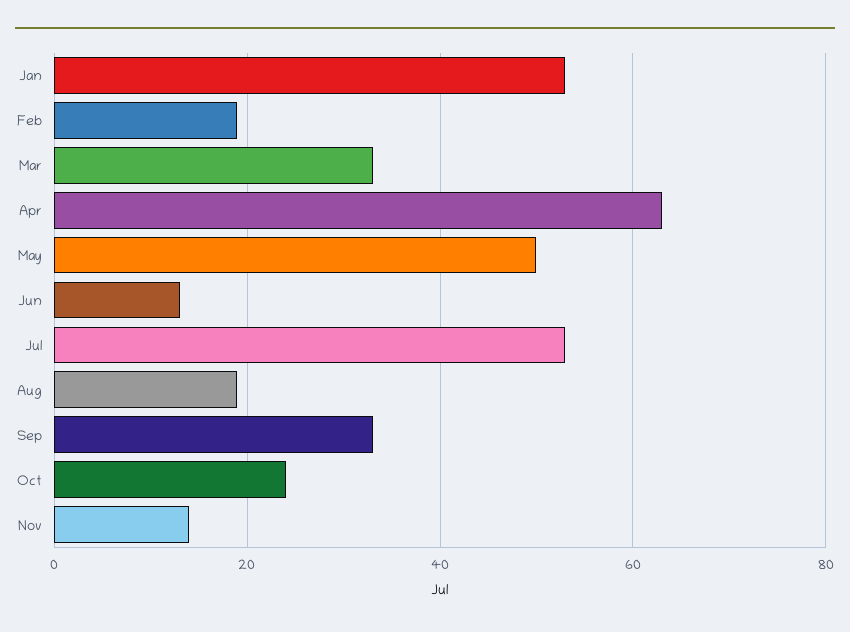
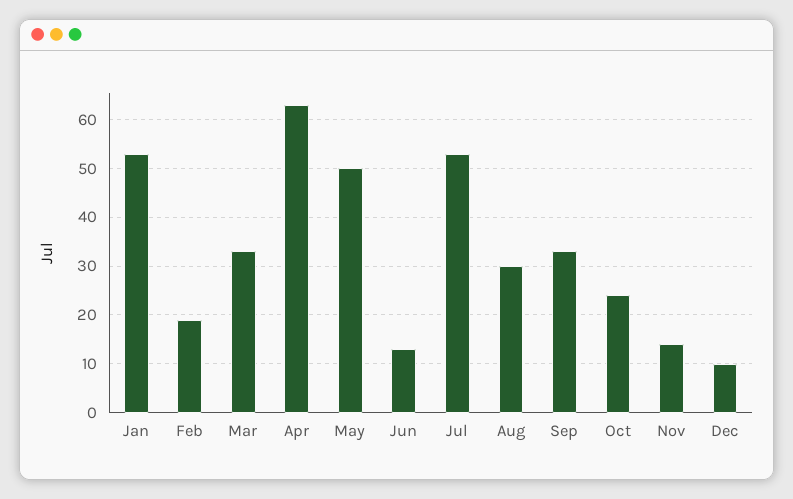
Aug: 20 -> 30
Dec: none -> 10

